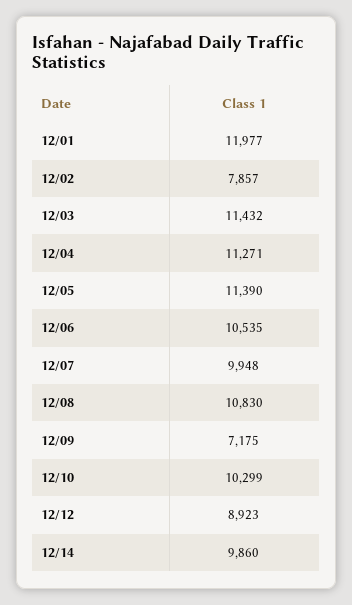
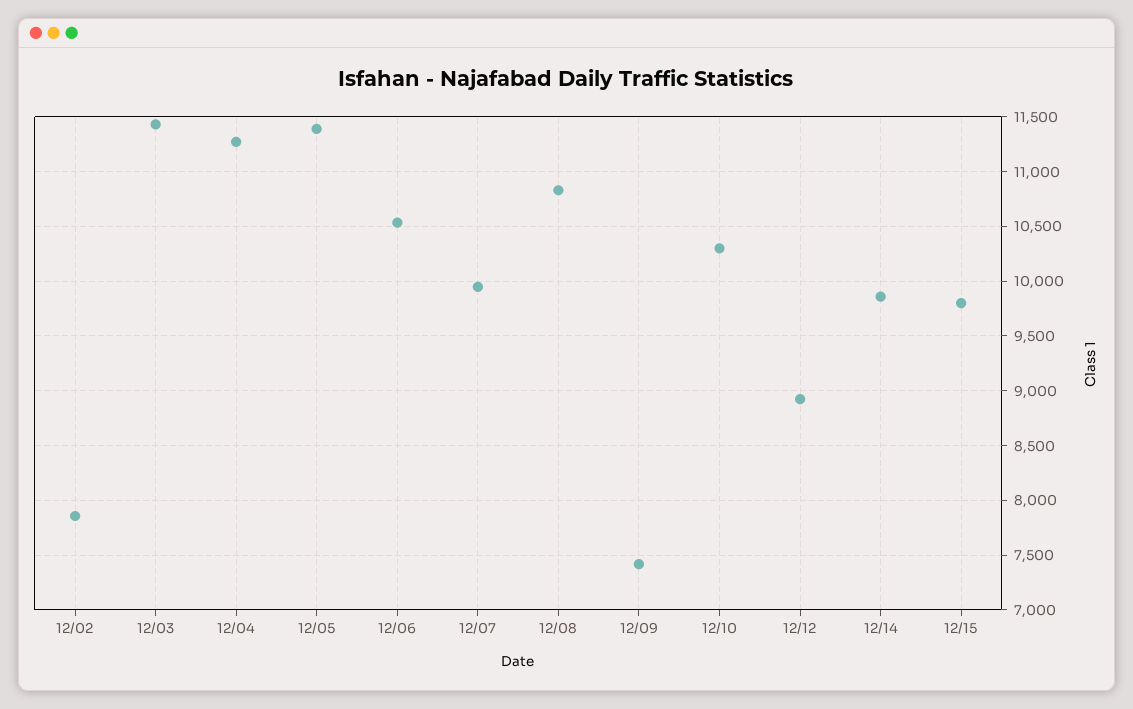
12/01: 11977 -> none
12/09: 7175 -> 7400
12/15: none -> 9800

